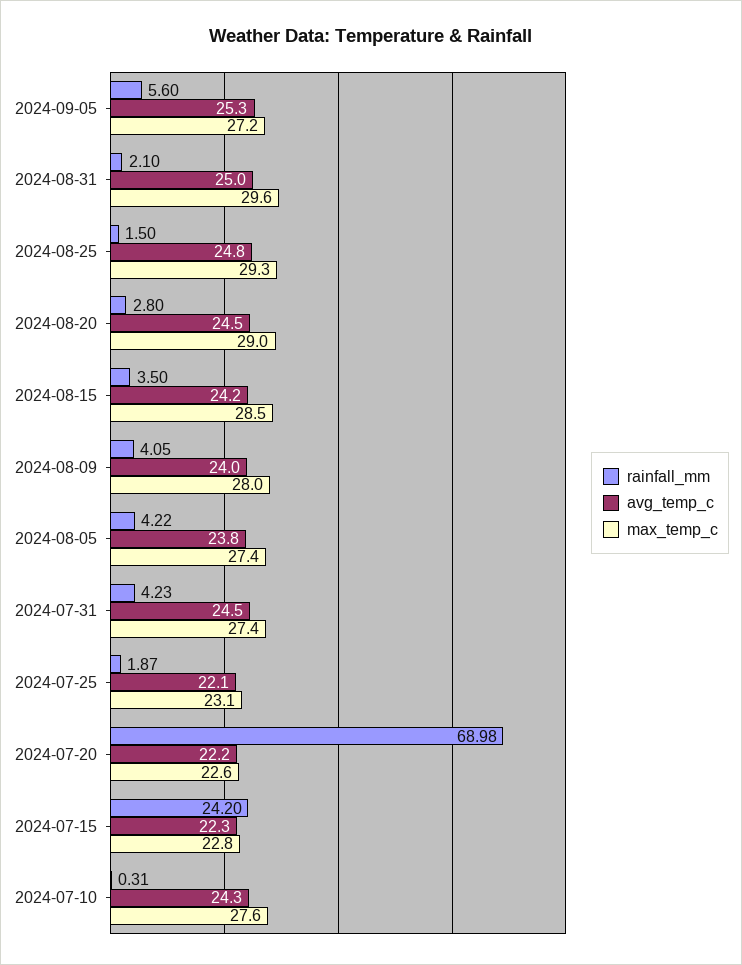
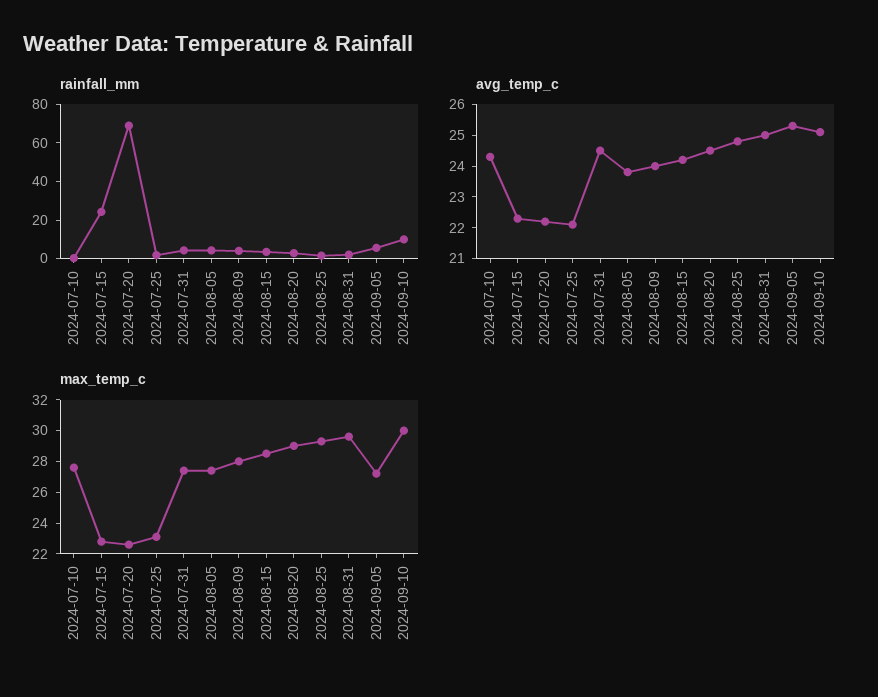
rainfall_mm, 2024-09-10: none -> 10
avg_temp_c, 2024-09-10: none -> 25
max_temp_c, 2024-09-10: none -> 30

